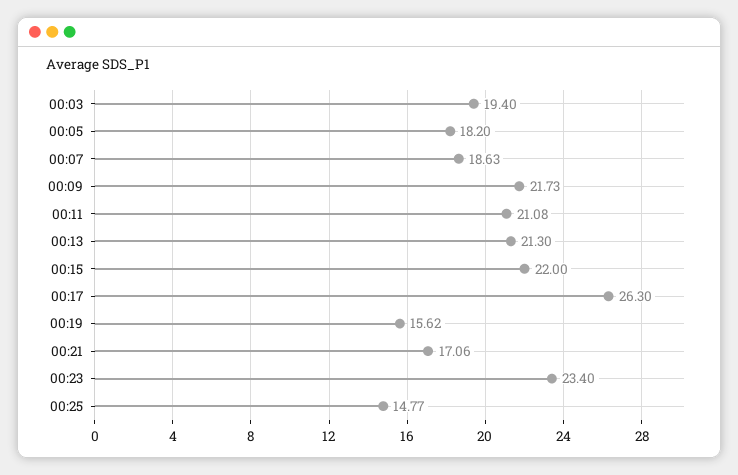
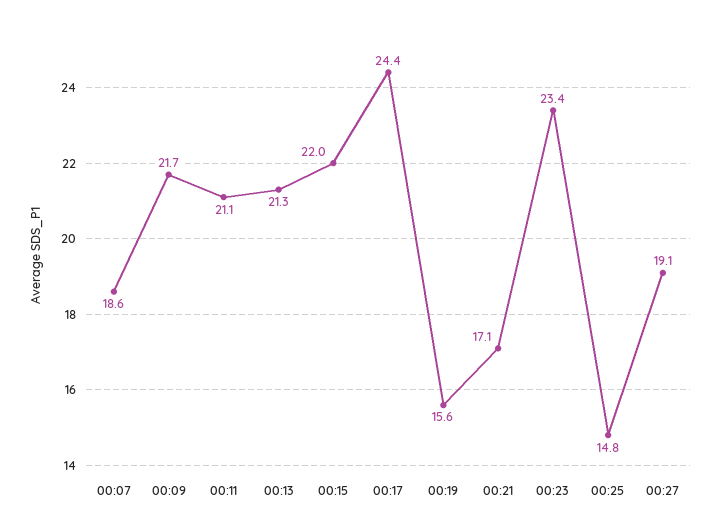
00:03: 19.4 -> none
00:05: 18.2 -> none
00:17: 26.3 -> 24.4
00:27: none -> 19.1

